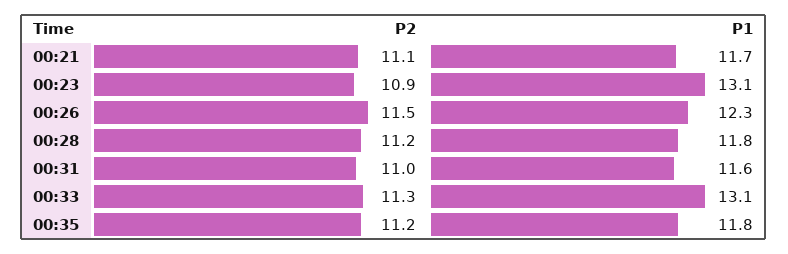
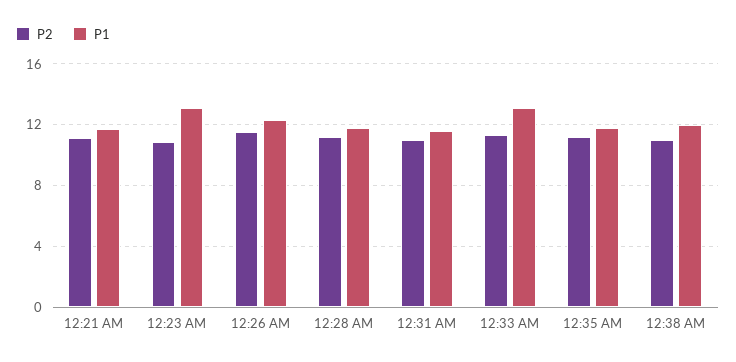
P2, 12:38 AM: none -> 11
P1, 12:38 AM: none -> 12

